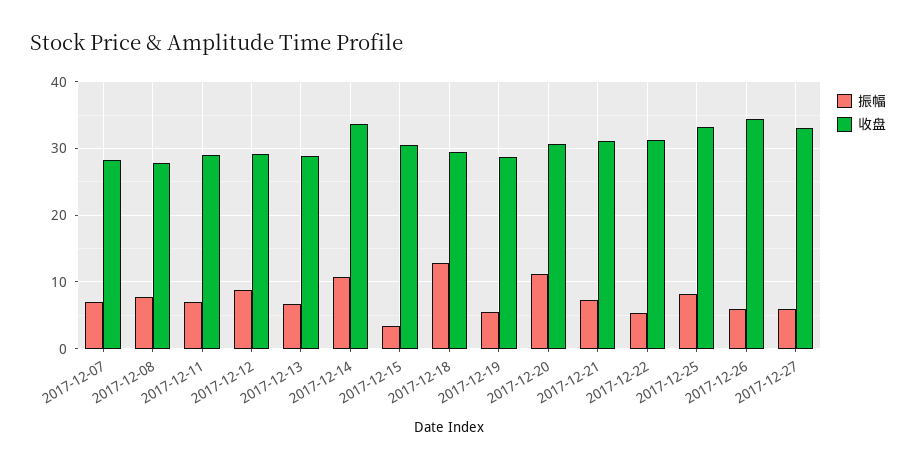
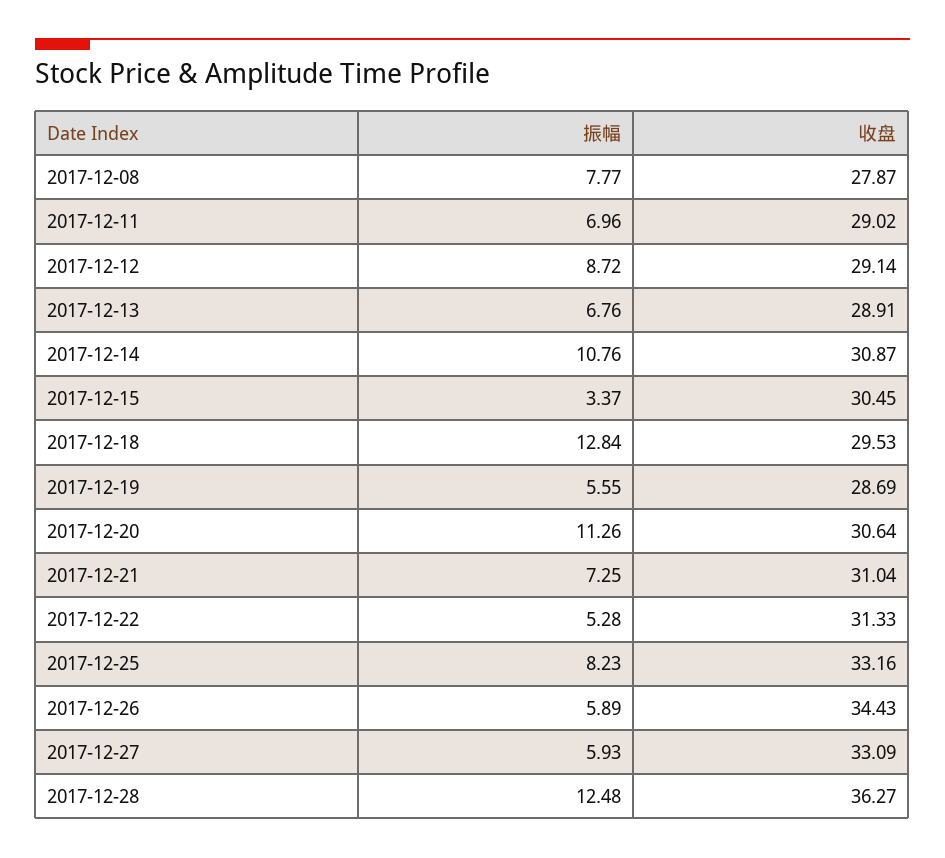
振幅, 2017-12-07: 7 -> none
收盘, 2017-12-07: 28 -> none
收盘, 2017-12-14: 34 -> 30.87
振幅, 2017-12-28: none -> 12.48
收盘, 2017-12-28: none -> 36.27

